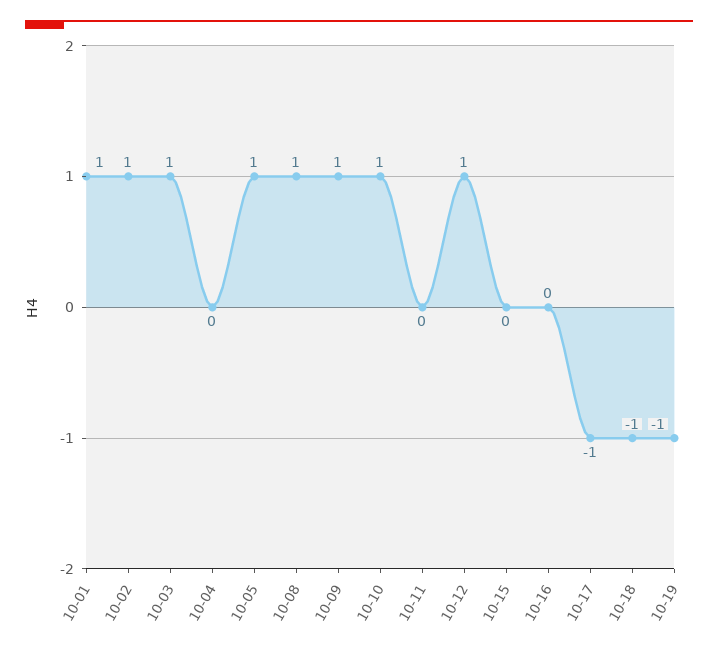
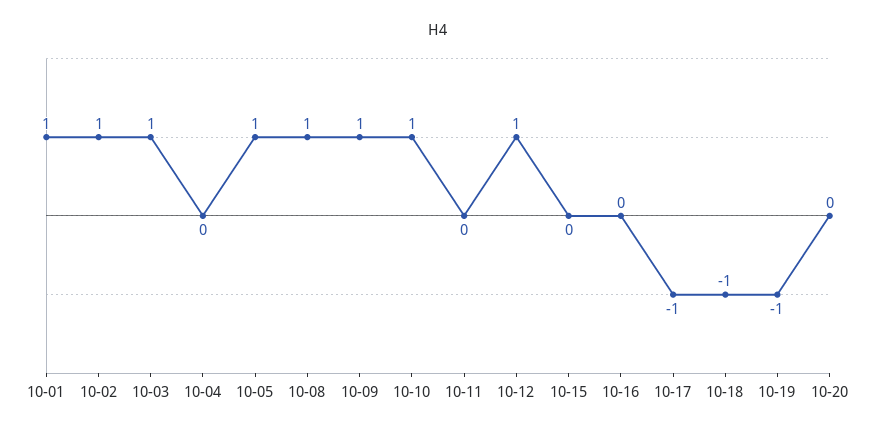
10-20: none -> 0

